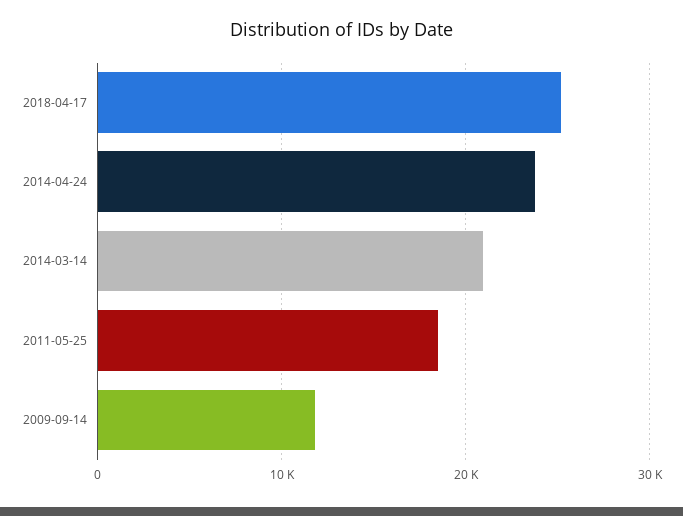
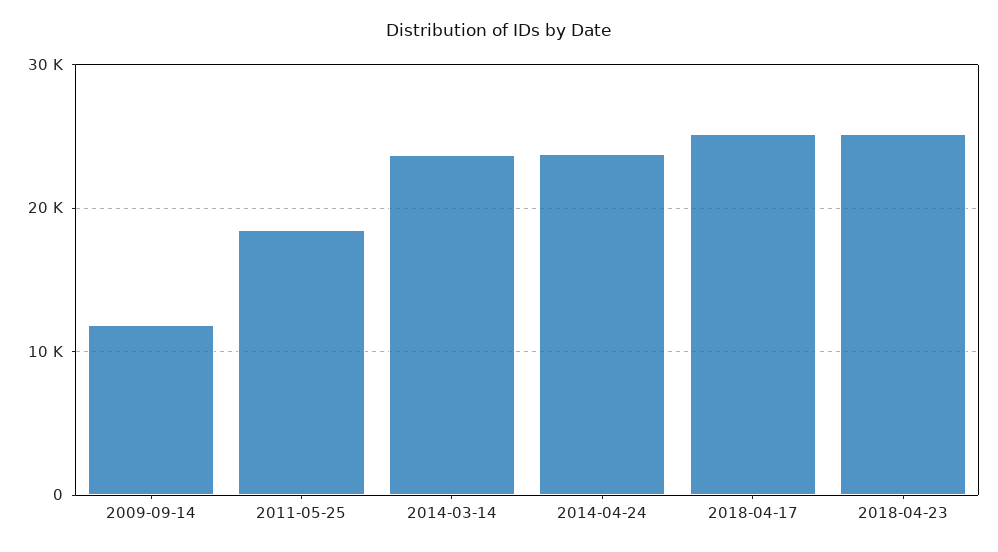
2014-03-14: 21000 -> 24000
2018-04-23: none -> 25000

